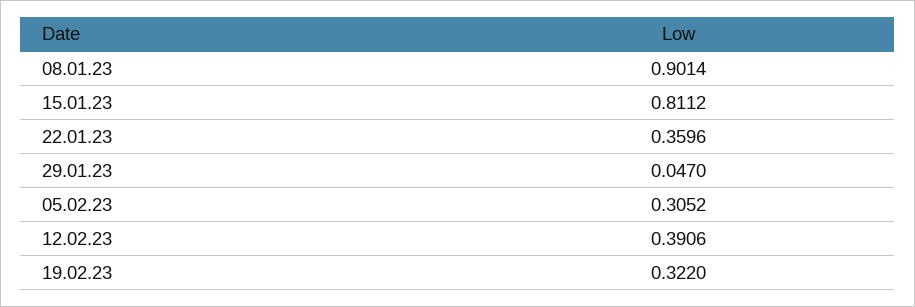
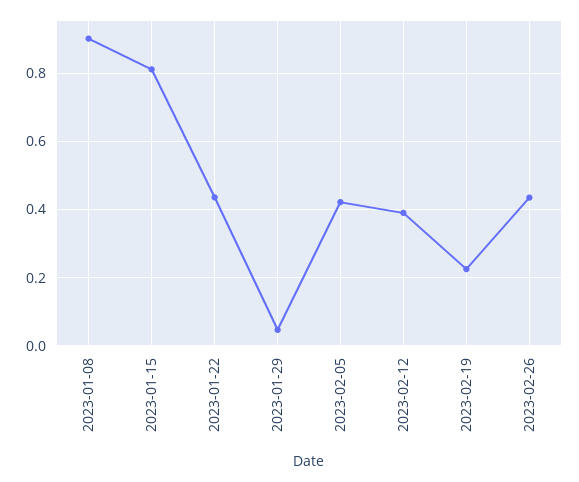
22.01.23: 0.3596 -> 0.44
05.02.23: 0.3052 -> 0.42
19.02.23: 0.322 -> 0.22
2023-02-26: none -> 0.44

